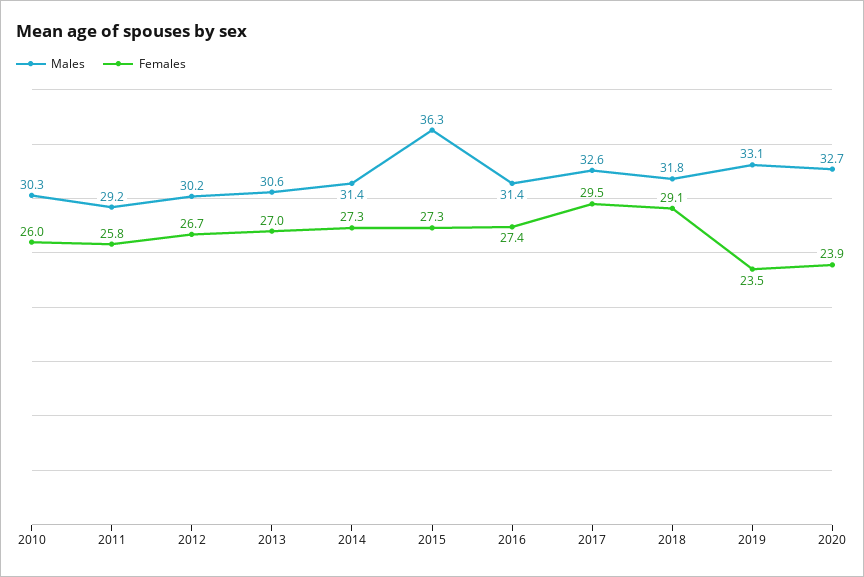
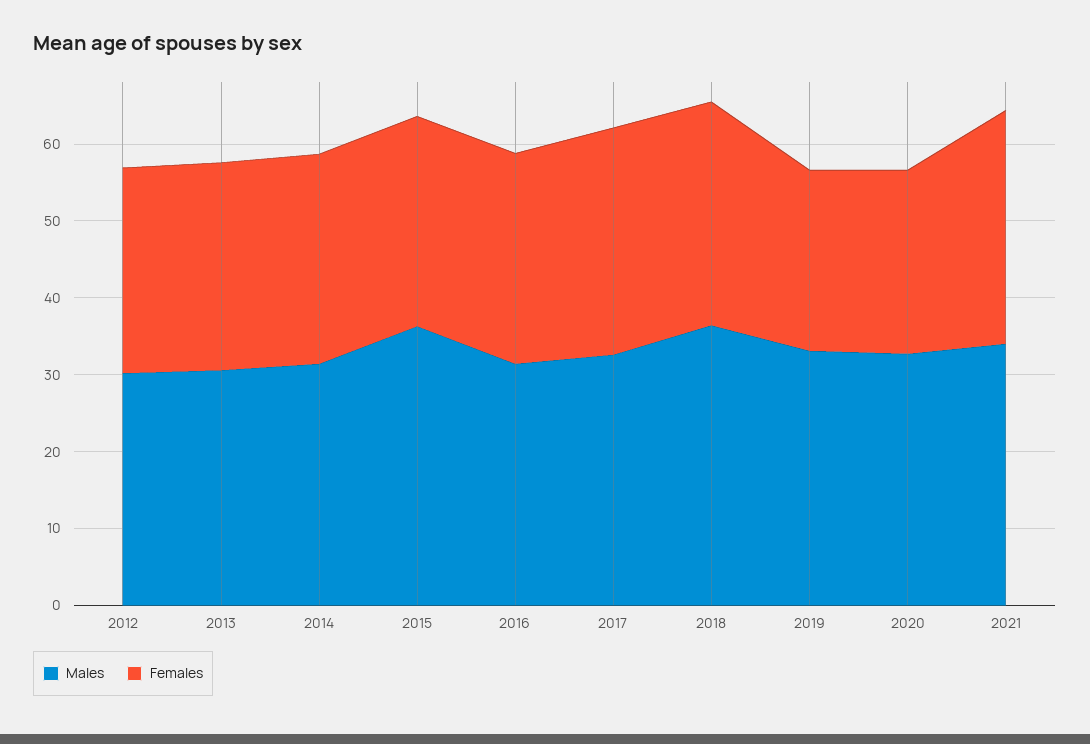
Males, 2010: 30.3 -> none
Females, 2010: 26 -> none
Males, 2011: 29.2 -> none
Females, 2011: 25.8 -> none
Males, 2018: 31.8 -> 36
Males, 2021: none -> 34
Females, 2021: none -> 30

